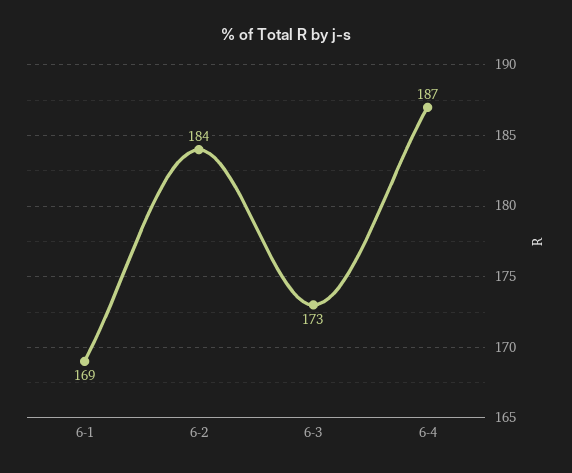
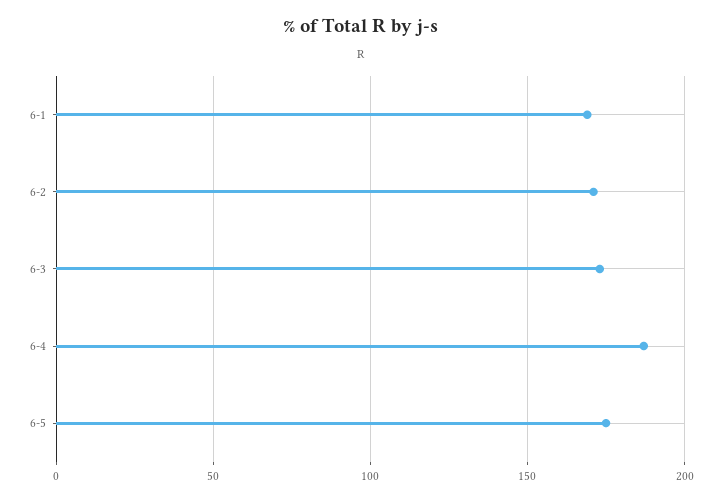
6-2: 184 -> 170
6-5: none -> 175

